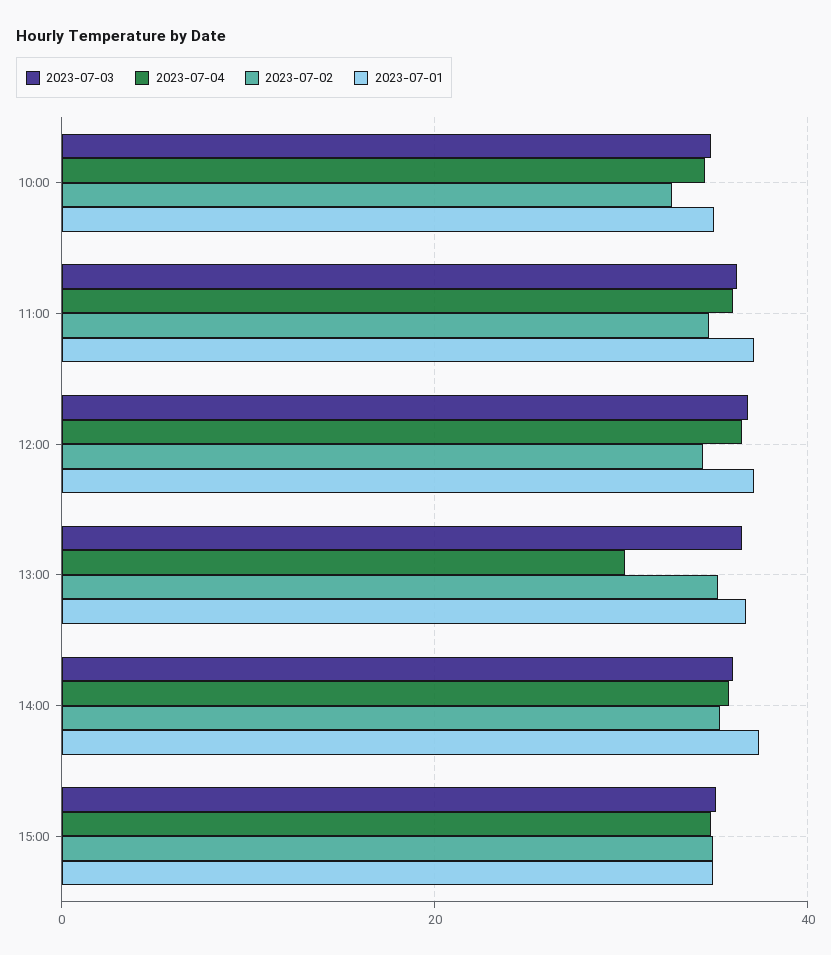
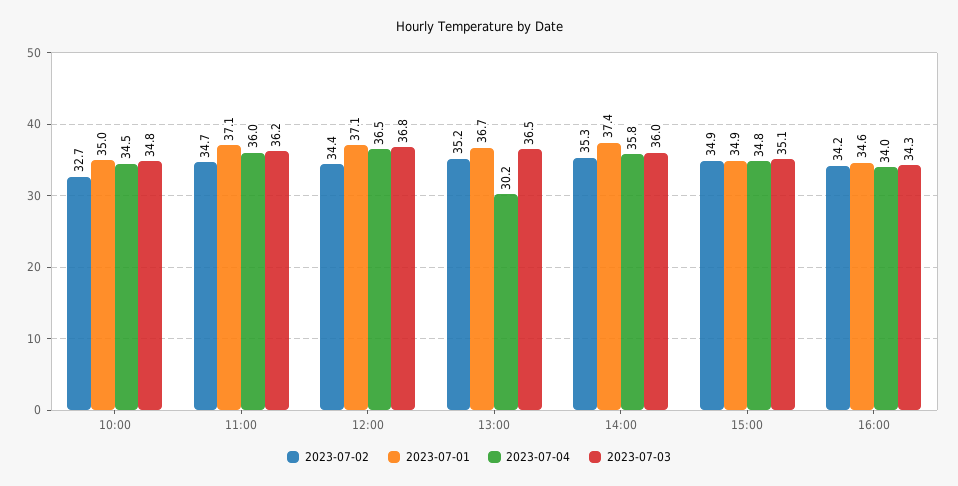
2023-07-02, 16:00: none -> 34.2
2023-07-01, 16:00: none -> 34.6
2023-07-04, 16:00: none -> 34
2023-07-03, 16:00: none -> 34.3

